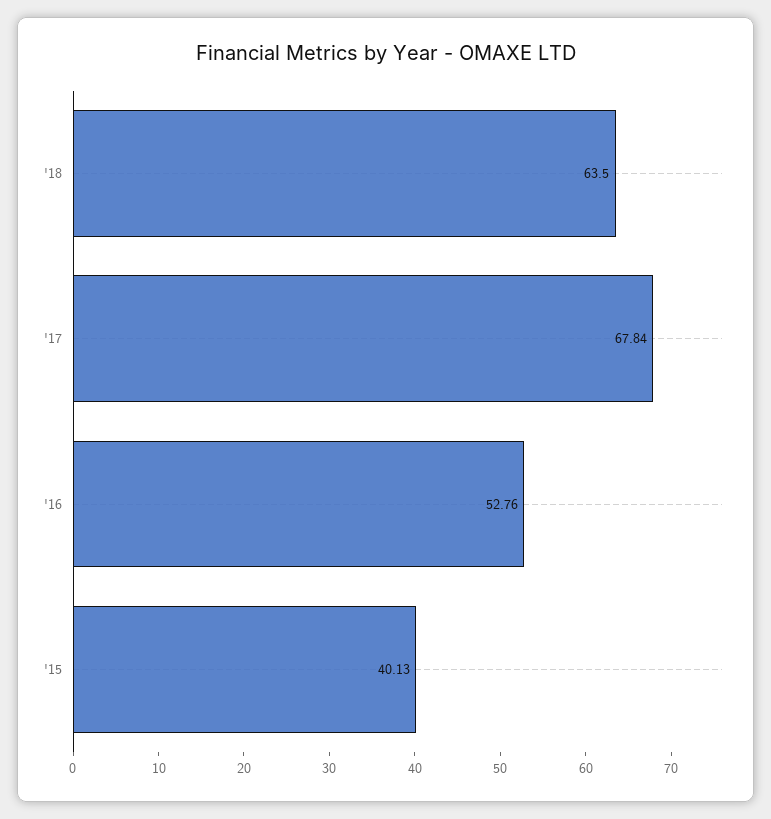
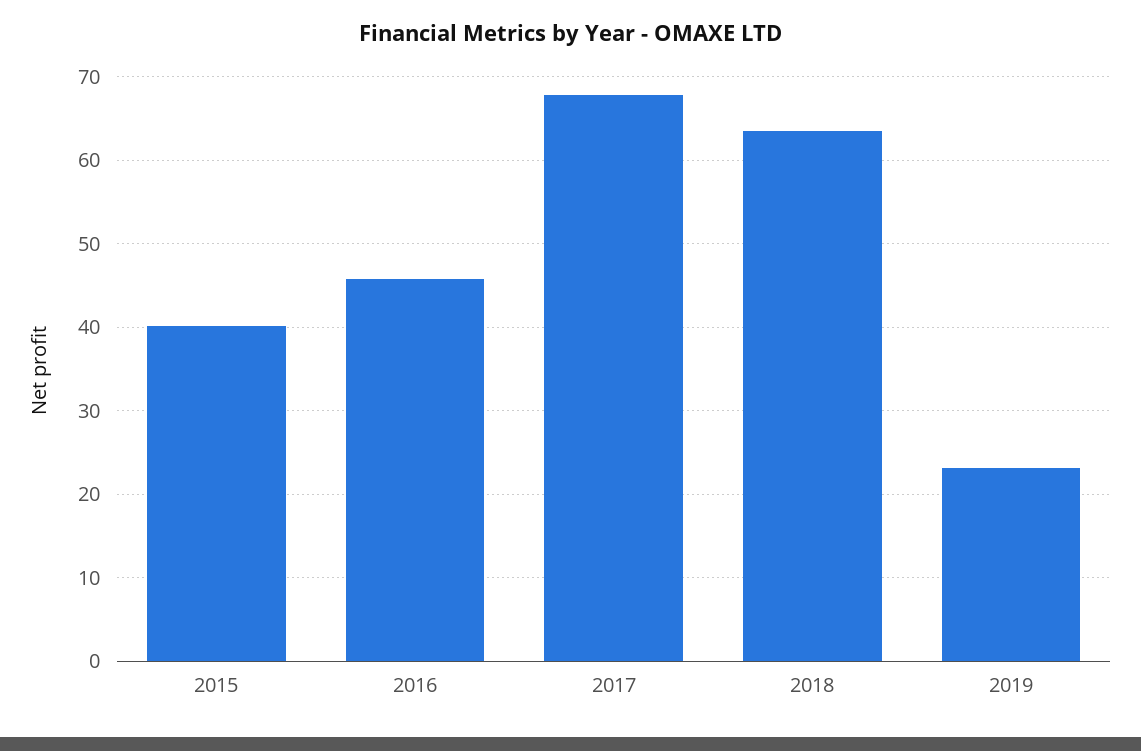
'16: 52.76 -> 46
2019: none -> 23

